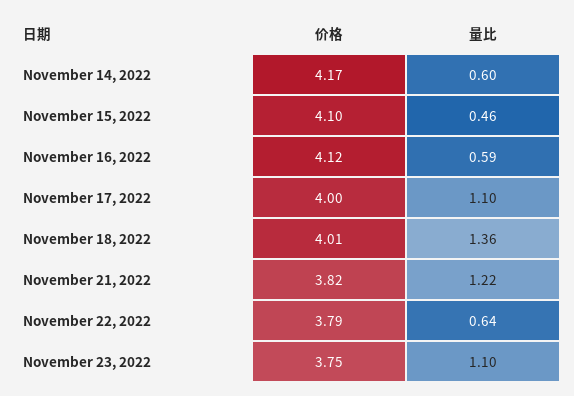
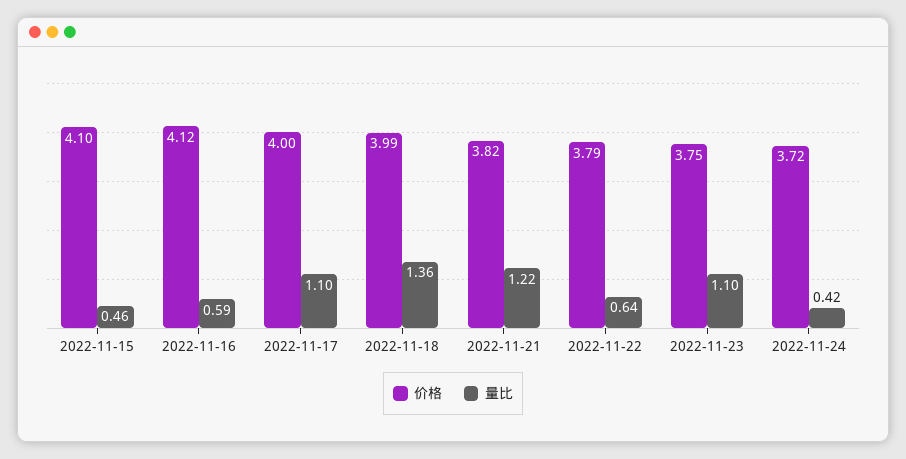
价格, November 14, 2022: 4.17 -> none
量比, November 14, 2022: 0.6 -> none
价格, November 18, 2022: 4.01 -> 3.99
价格, 2022-11-24: none -> 3.72
量比, 2022-11-24: none -> 0.42

